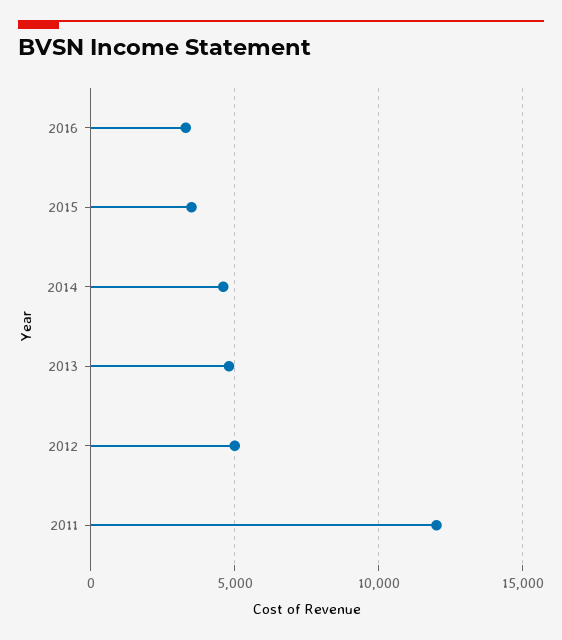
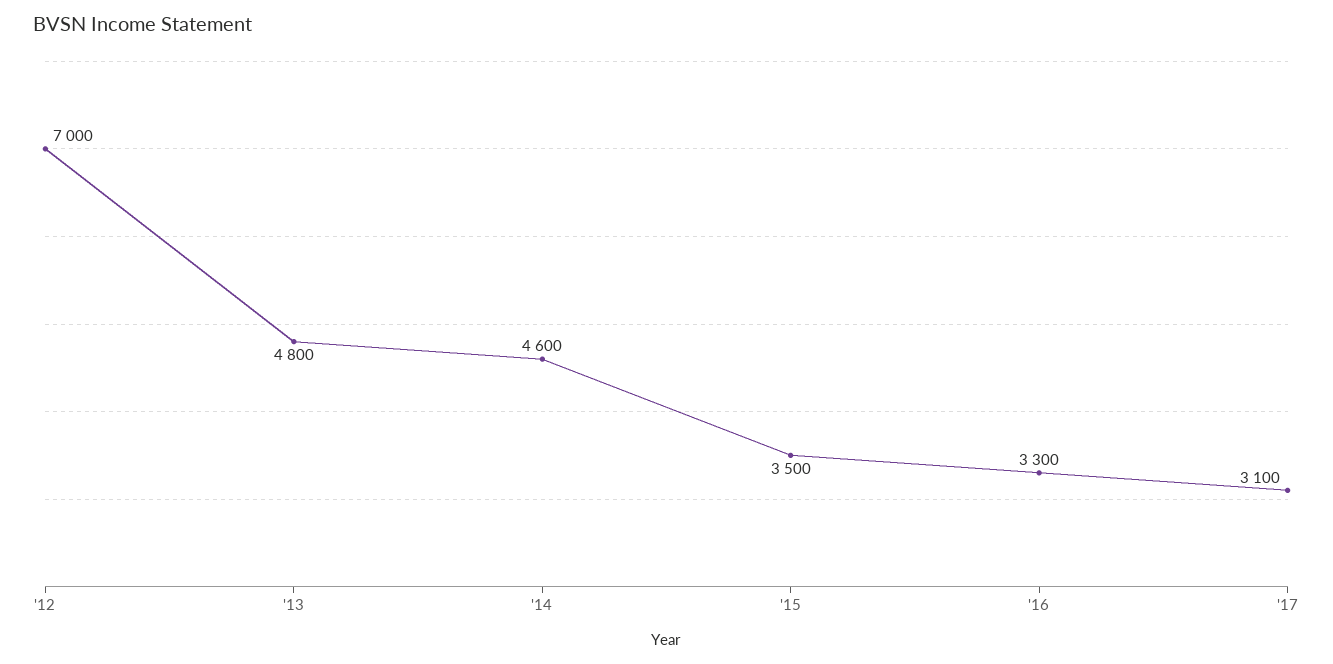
2012: 5000 -> 7000
2011: 12000 -> none
'17: none -> 3100

